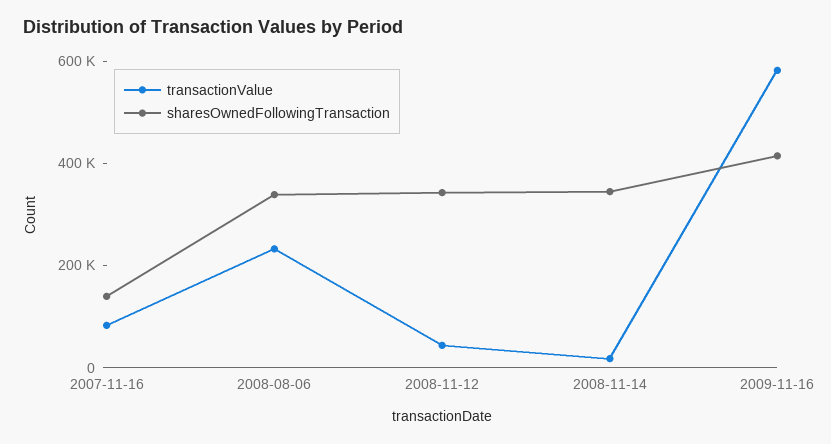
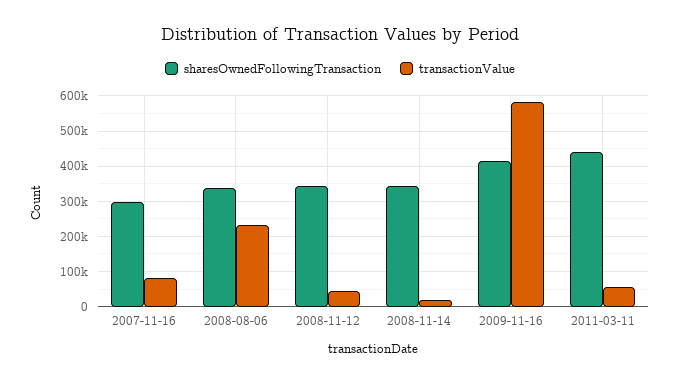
sharesOwnedFollowingTransaction, 2007-11-16: 150000 -> 300000
sharesOwnedFollowingTransaction, 2011-03-11: none -> 440000
transactionValue, 2011-03-11: none -> 60000

